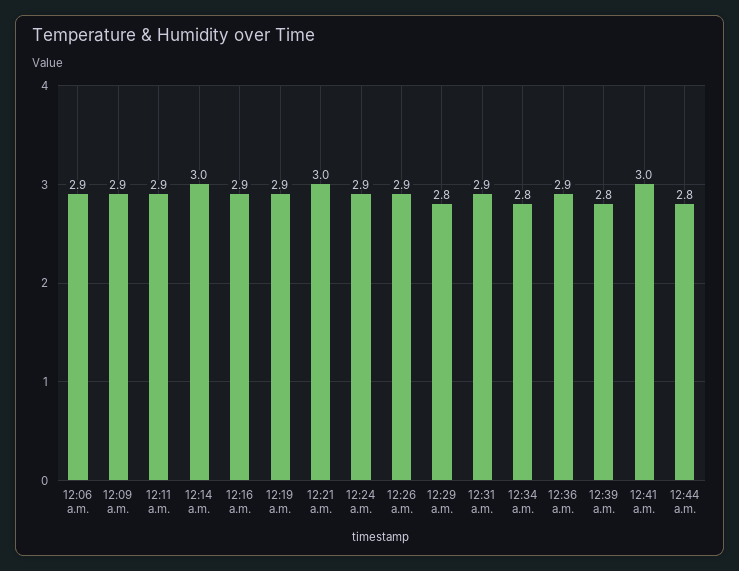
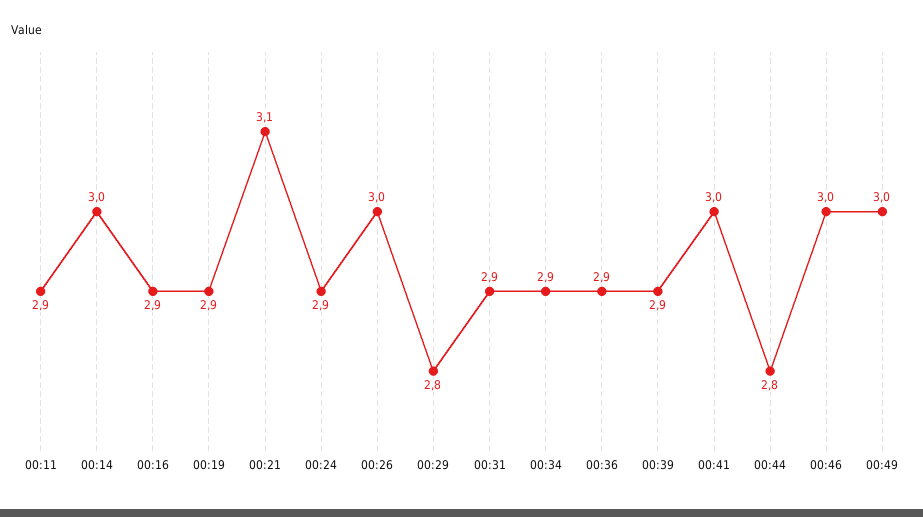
12:06 a.m.: 2.9 -> none
12:09 a.m.: 2.9 -> none
12:21 a.m.: 3 -> 3.1
12:26 a.m.: 2.9 -> 3
12:34 a.m.: 2.8 -> 2.9
12:39 a.m.: 2.8 -> 2.9
00:46: none -> 3
00:49: none -> 3

